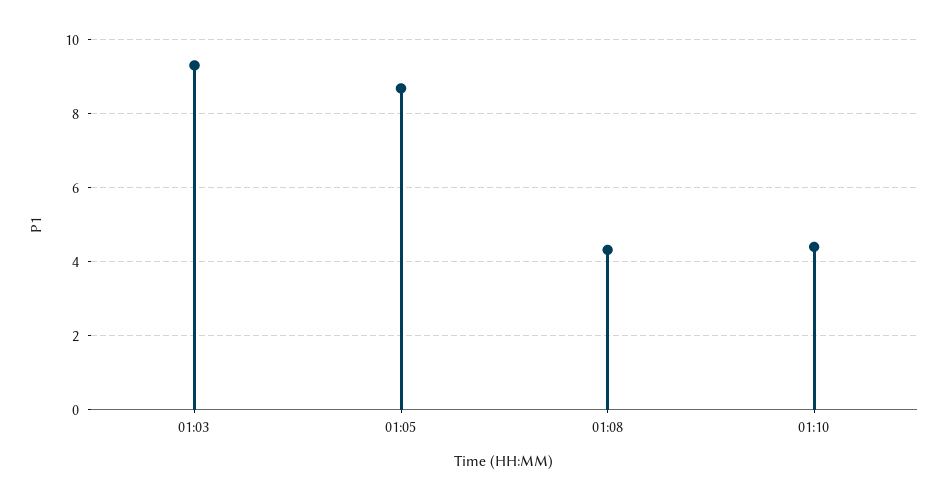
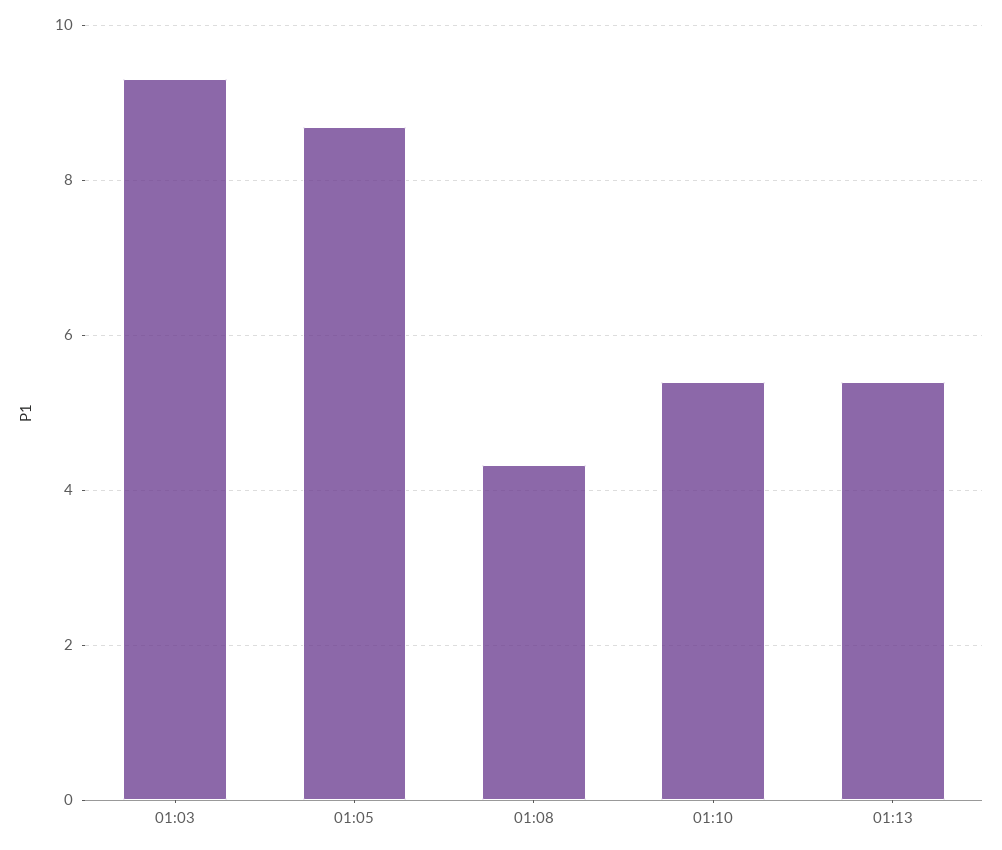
01:10: 4.4 -> 5.4
01:13: none -> 5.4

